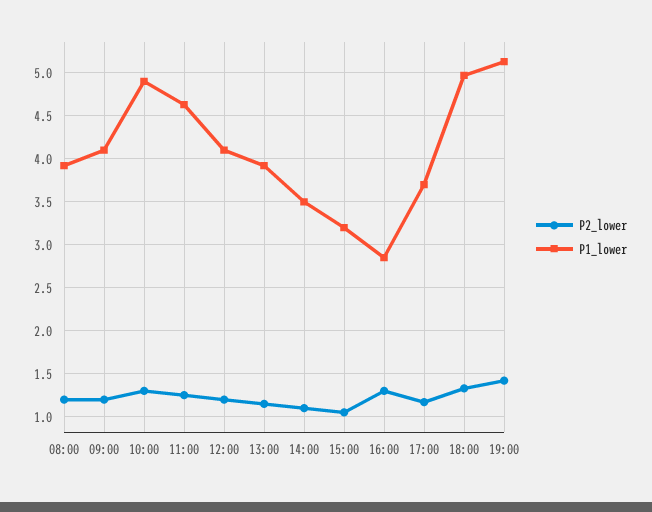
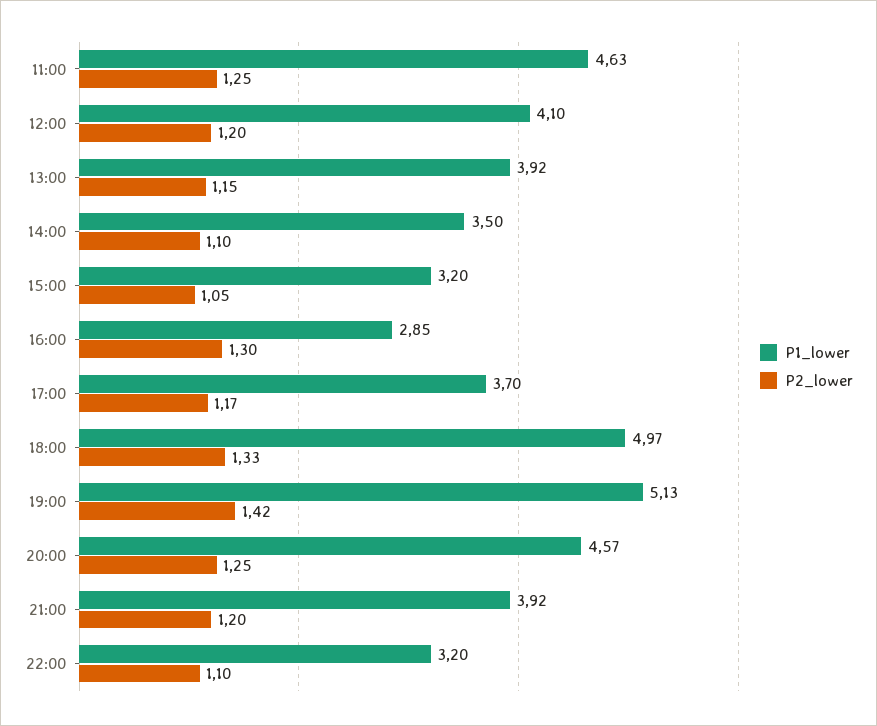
P2_lower, 08:00: 1.2 -> none
P1_lower, 08:00: 3.9 -> none
P2_lower, 09:00: 1.2 -> none
P1_lower, 09:00: 4.1 -> none
P2_lower, 10:00: 1.3 -> none
P1_lower, 10:00: 4.9 -> none
P1_lower, 20:00: none -> 4.57
P2_lower, 20:00: none -> 1.25
P1_lower, 21:00: none -> 3.92
P2_lower, 21:00: none -> 1.2
P1_lower, 22:00: none -> 3.2
P2_lower, 22:00: none -> 1.1

